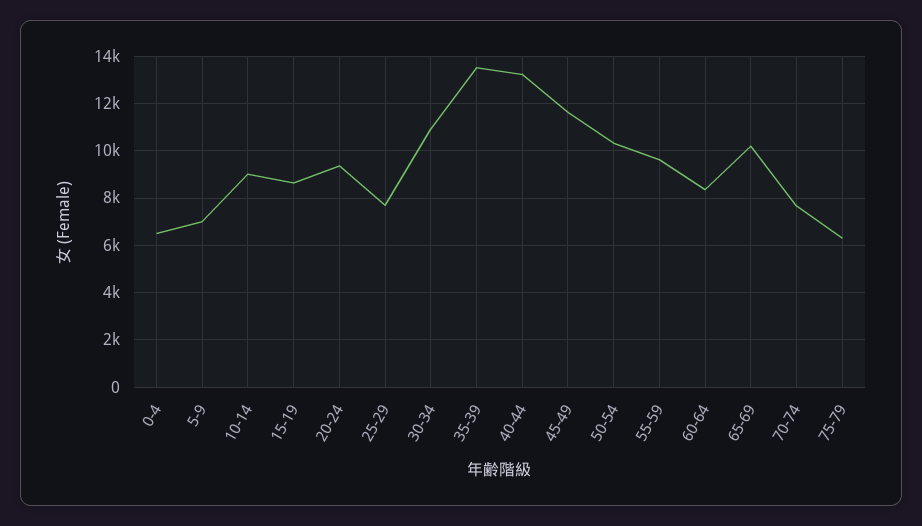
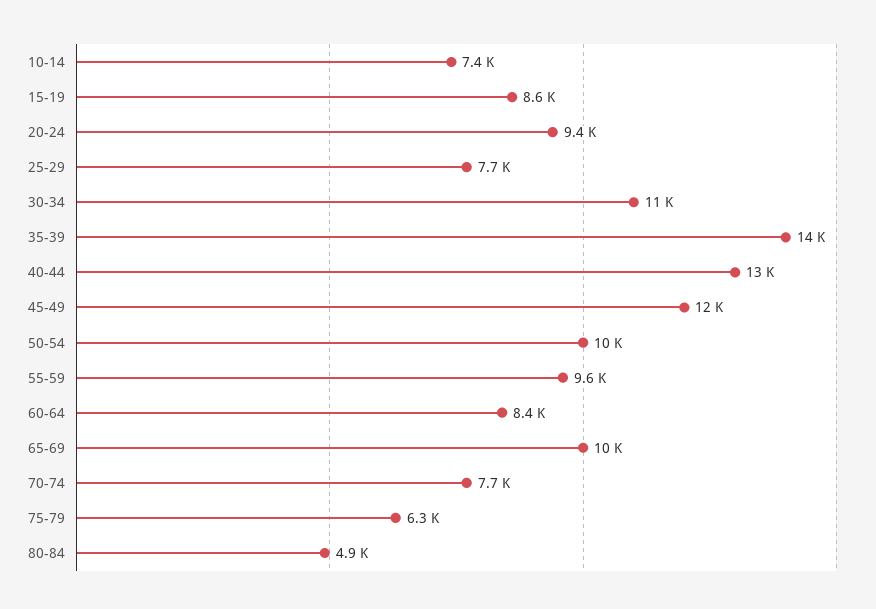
0-4: 6500 -> none
5-9: 7000 -> none
10-14: 9000 -> 7400
80-84: none -> 4900

